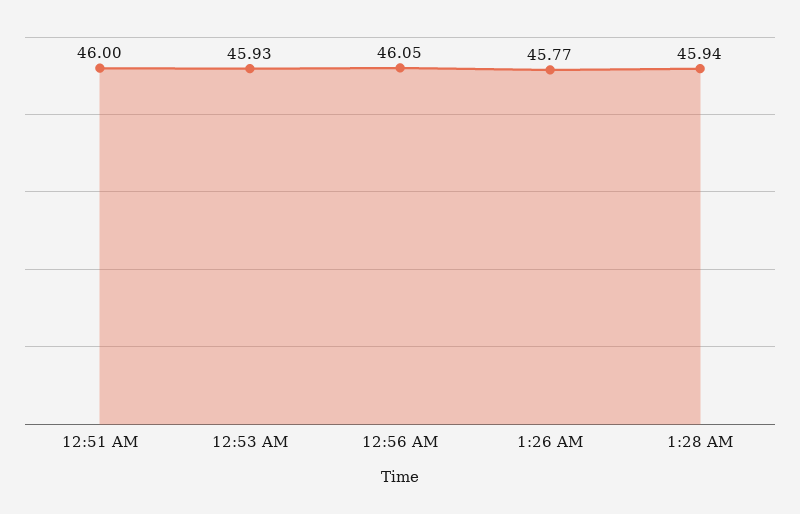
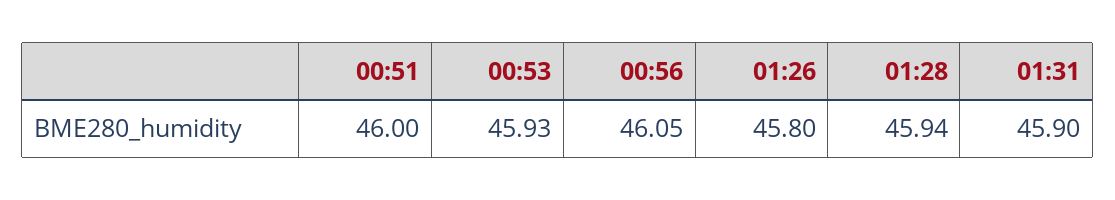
1:26 AM: 45.77 -> 45.8
01:31: none -> 45.9

